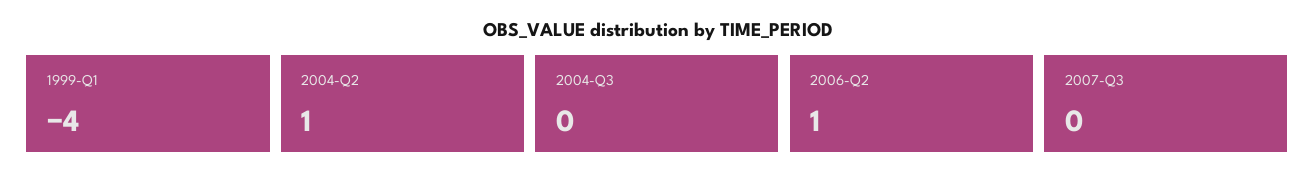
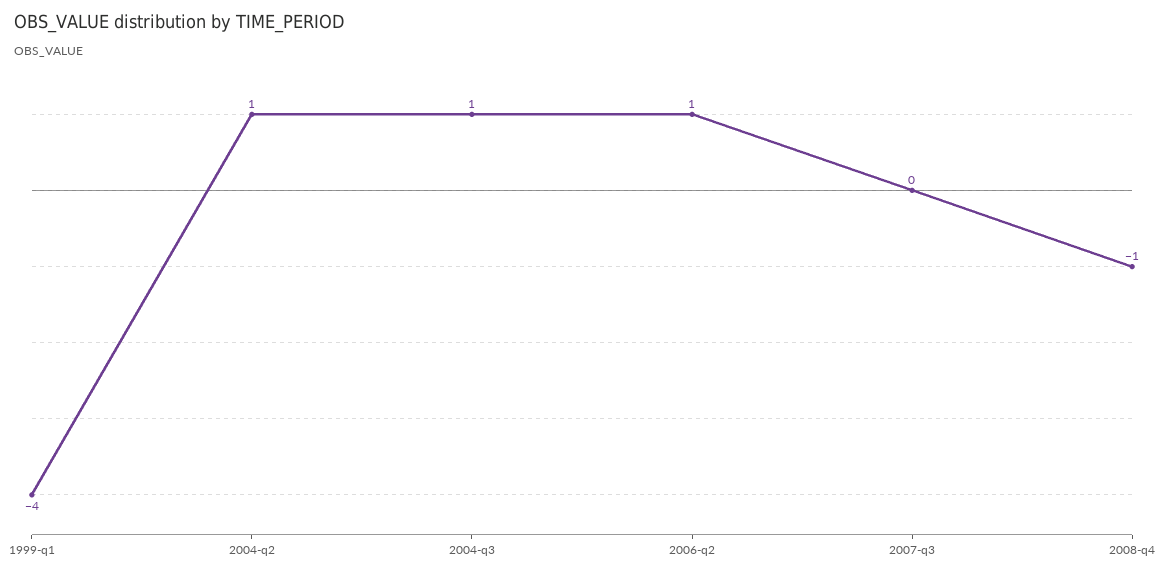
2004-Q3: 0 -> 1
2008-q4: none -> -1

